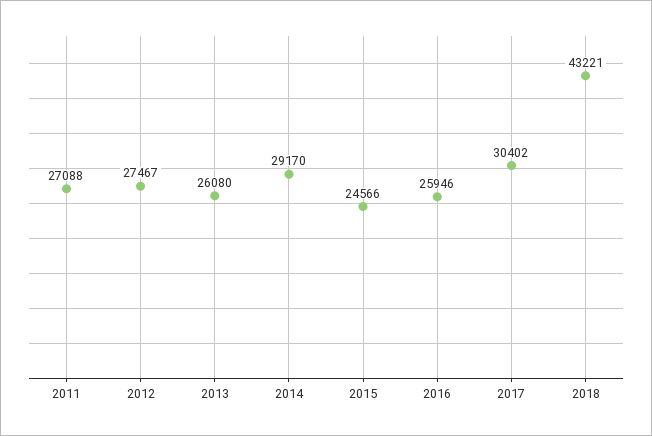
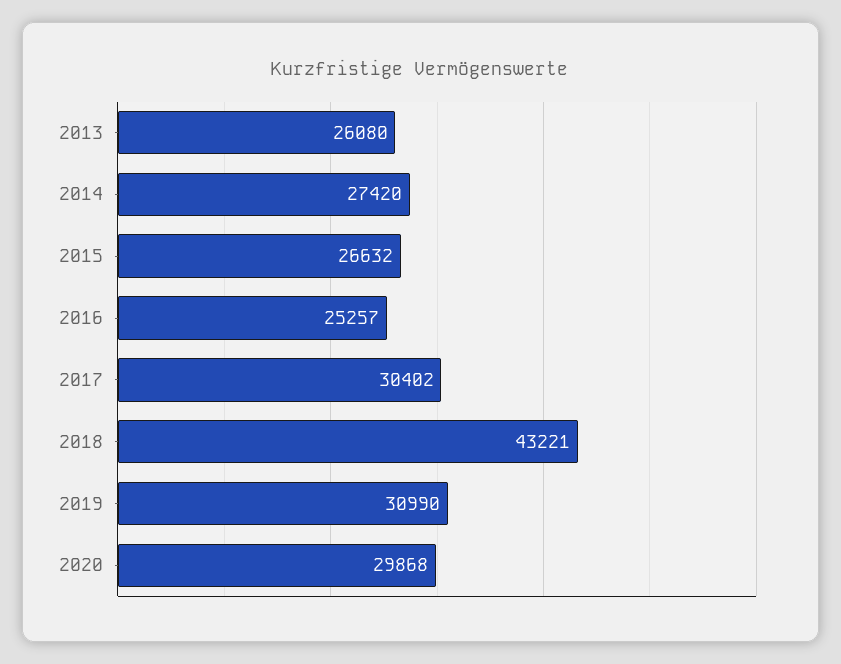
2011: 27088 -> none
2012: 27467 -> none
2014: 29170 -> 27420
2015: 24566 -> 26632
2016: 25946 -> 25257
2019: none -> 30990
2020: none -> 29868

